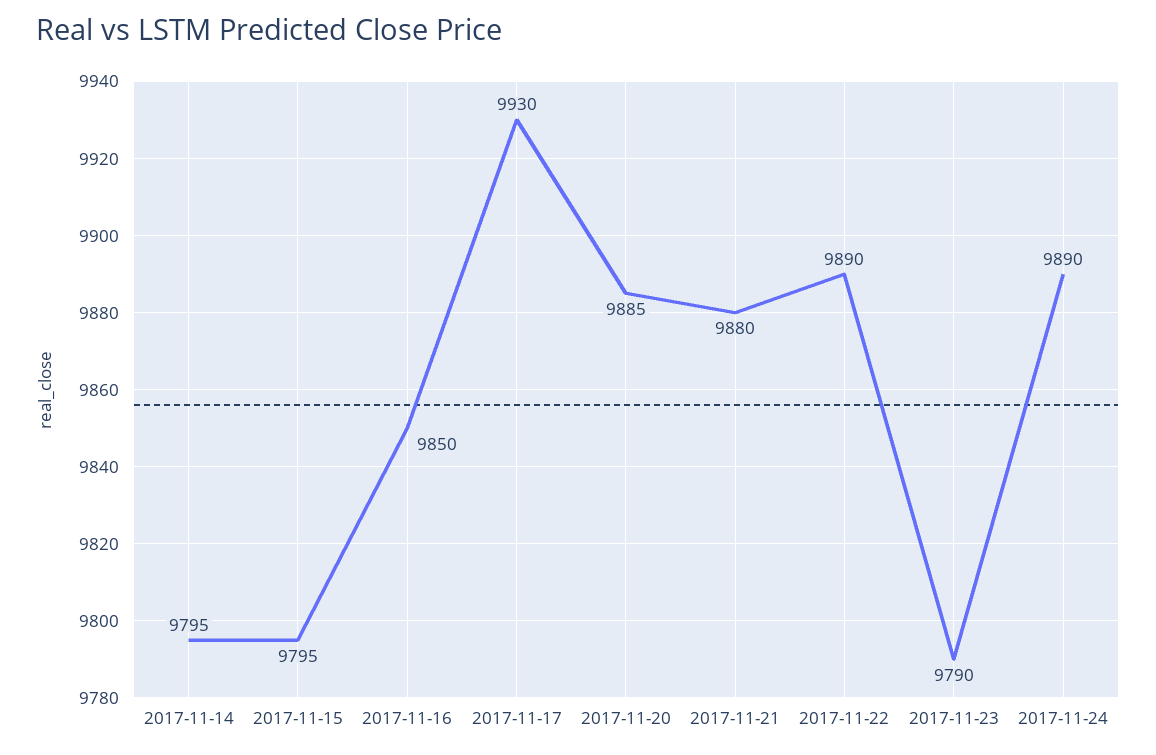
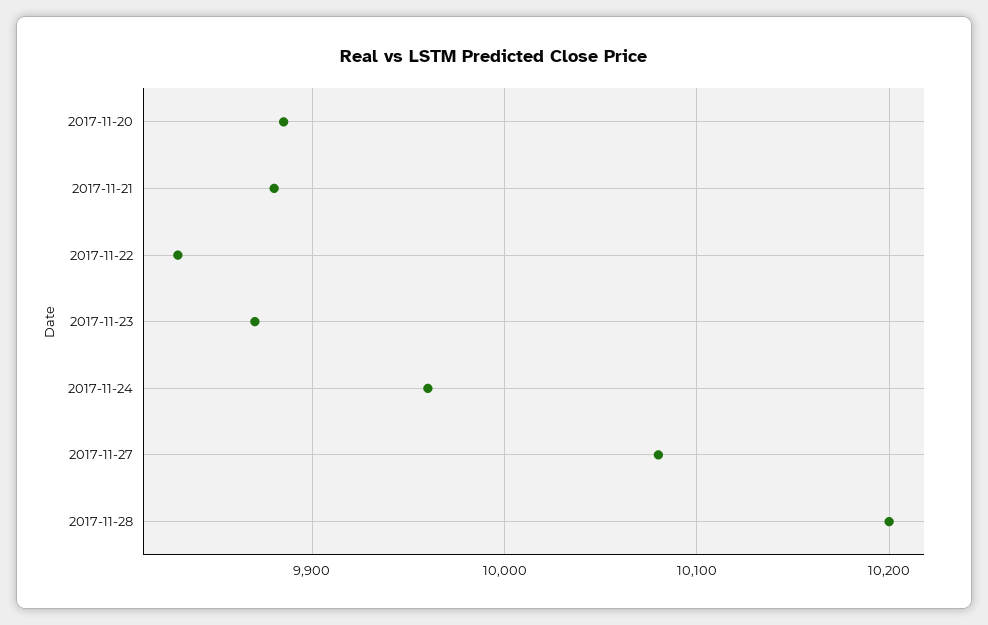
2017-11-14: 9795 -> none
2017-11-15: 9795 -> none
2017-11-16: 9850 -> none
2017-11-17: 9930 -> none
2017-11-22: 9890 -> 9830
2017-11-23: 9790 -> 9870
2017-11-24: 9890 -> 9960
2017-11-27: none -> 10080
2017-11-28: none -> 10200

